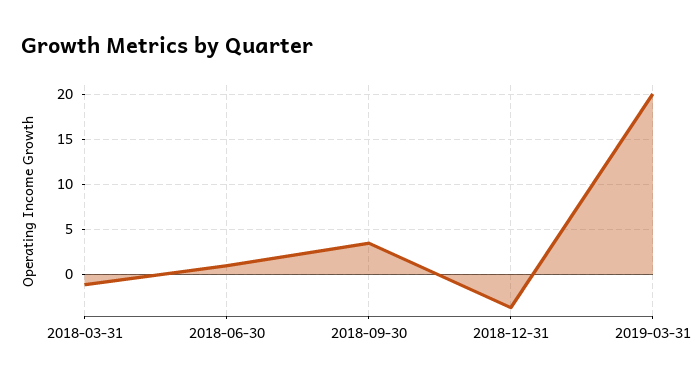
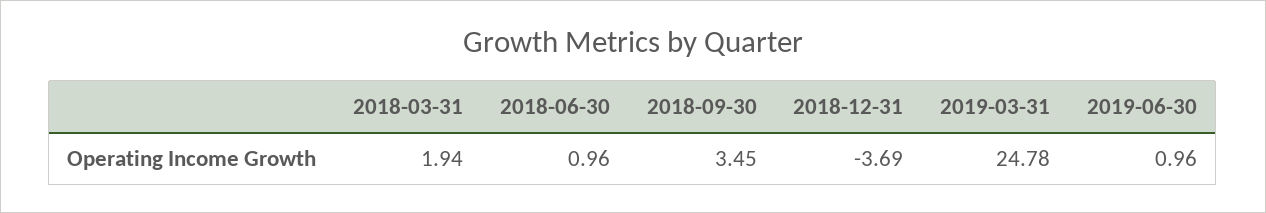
2018-03-31: -1 -> 1.94
2019-03-31: 20 -> 24.78
2019-06-30: none -> 0.96

